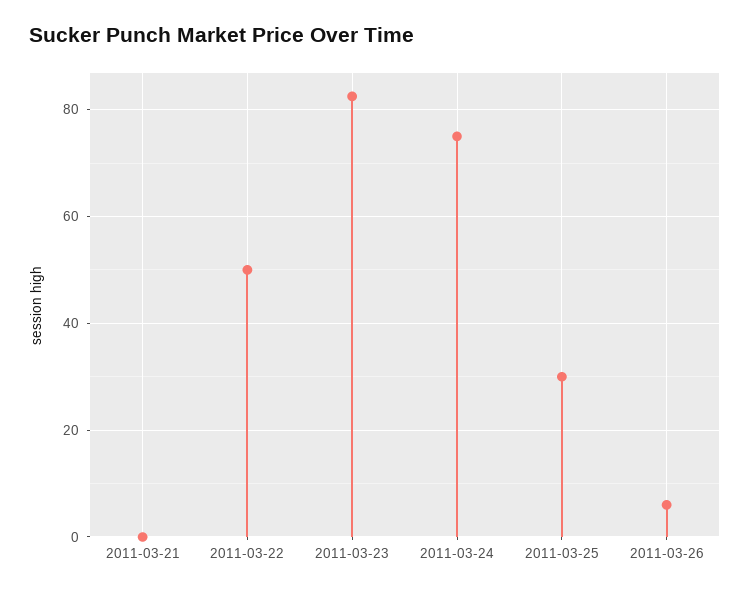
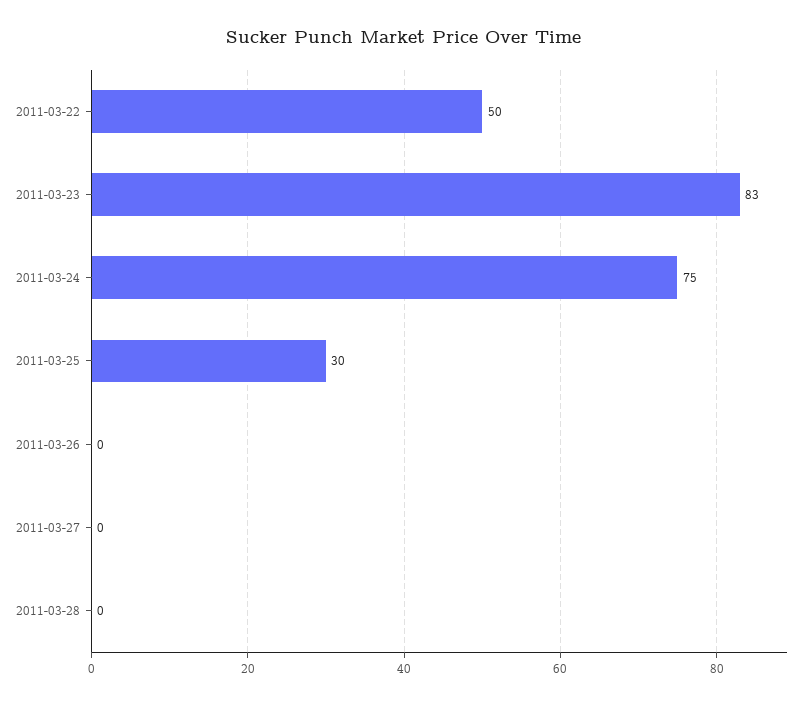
2011-03-21: 0 -> none
2011-03-26: 6 -> 0
2011-03-27: none -> 0
2011-03-28: none -> 0

